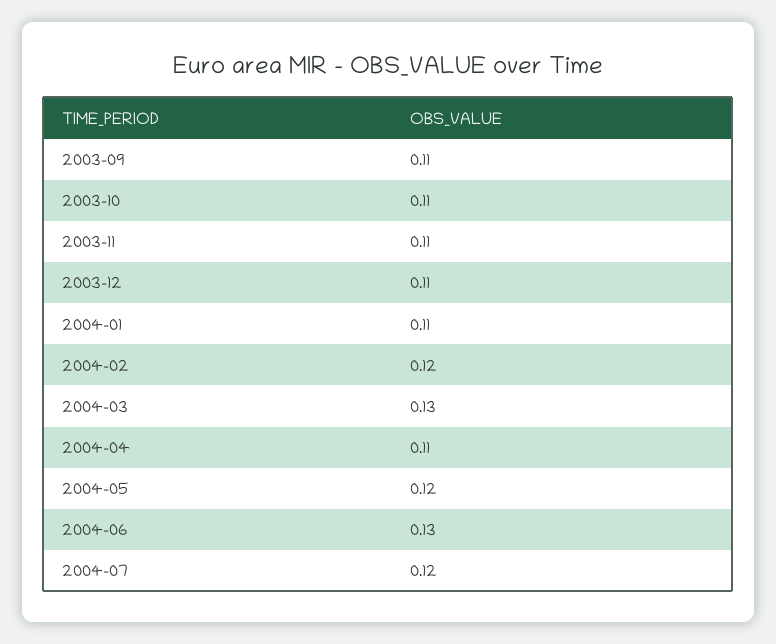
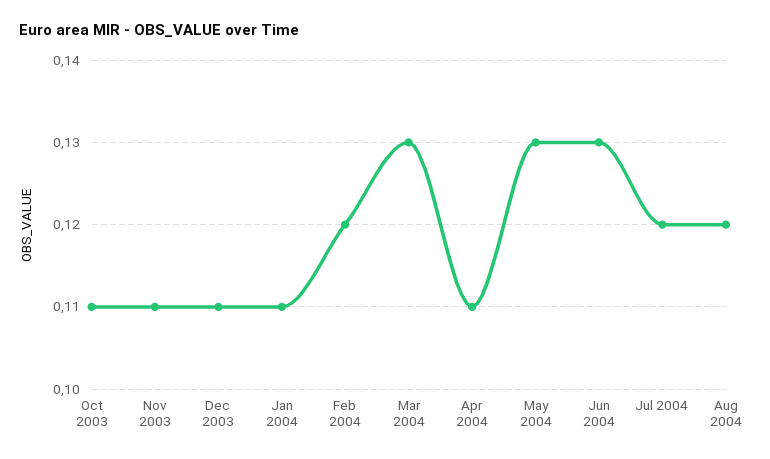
2003-09: 0.11 -> none
2004-05: 0.12 -> 0.13
Aug 2004: none -> 0.12

